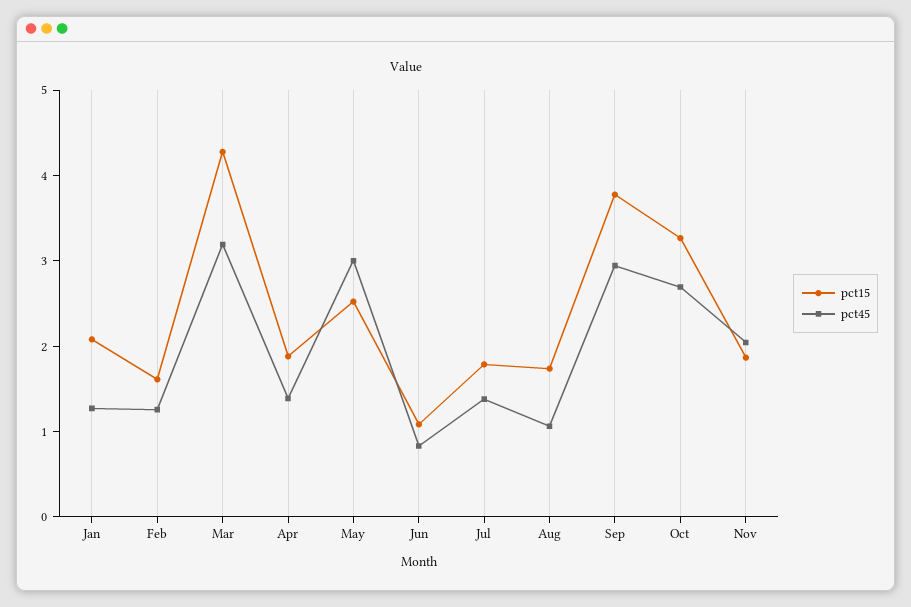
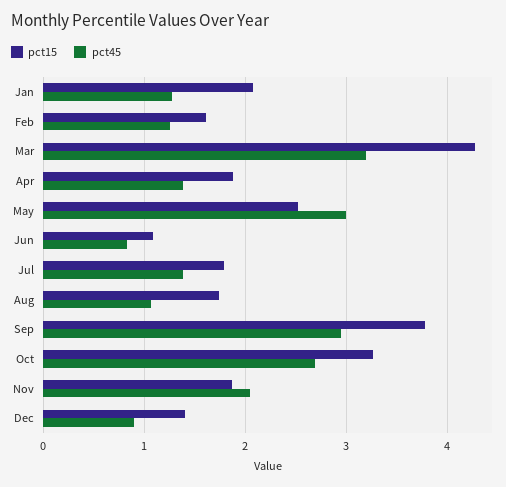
pct15, Dec: none -> 1.4
pct45, Dec: none -> 0.9

